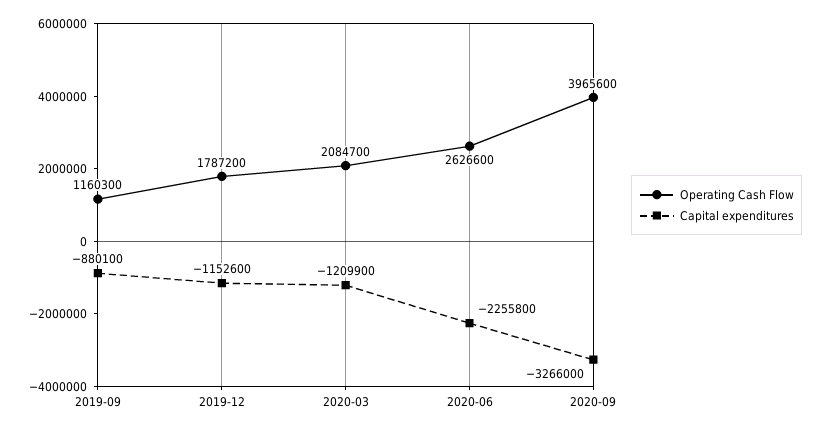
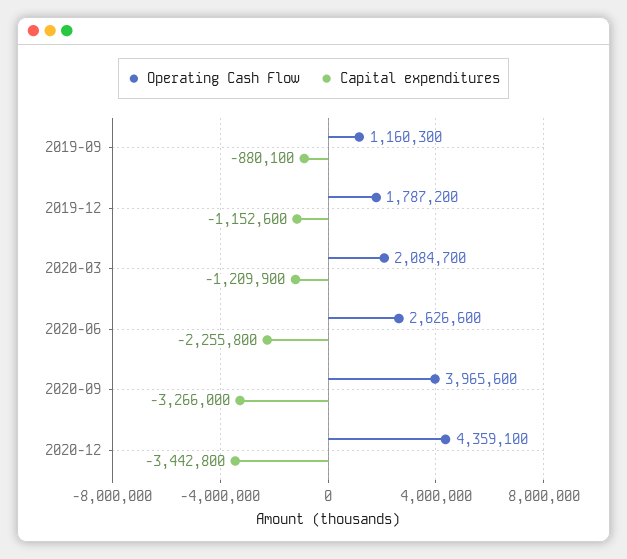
Operating Cash Flow, 2020-12: none -> 4359100
Capital expenditures, 2020-12: none -> -3442800

